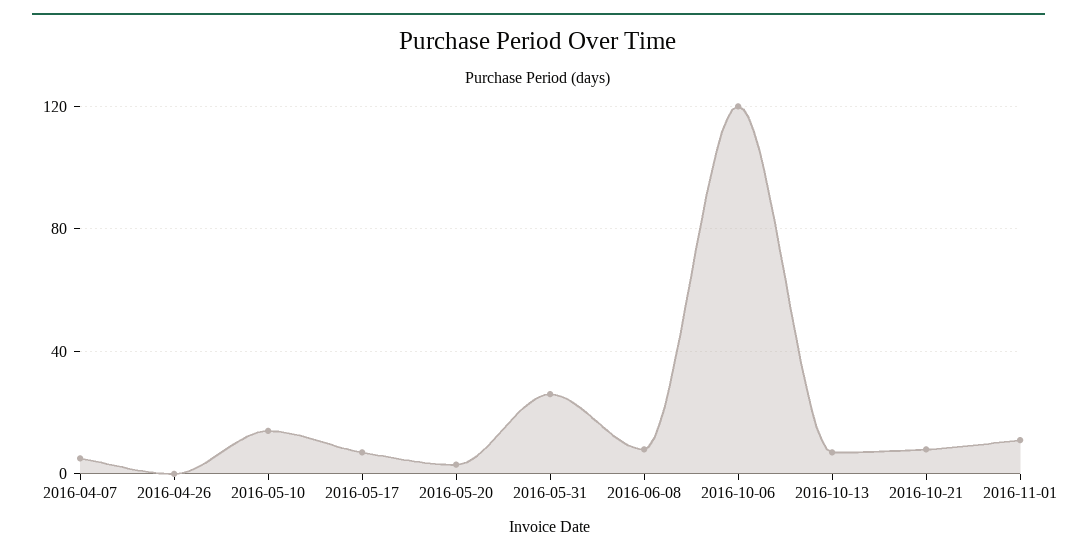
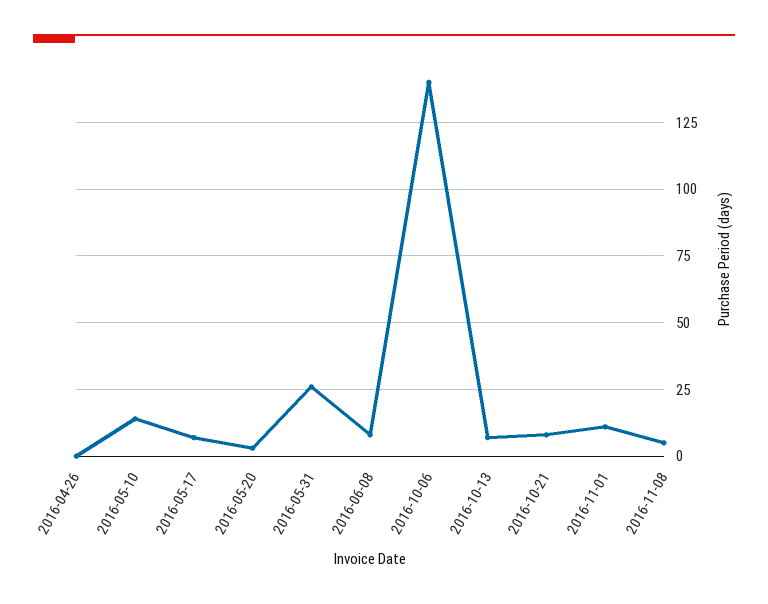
2016-04-07: 5 -> none
2016-10-06: 120 -> 140
2016-11-08: none -> 5

